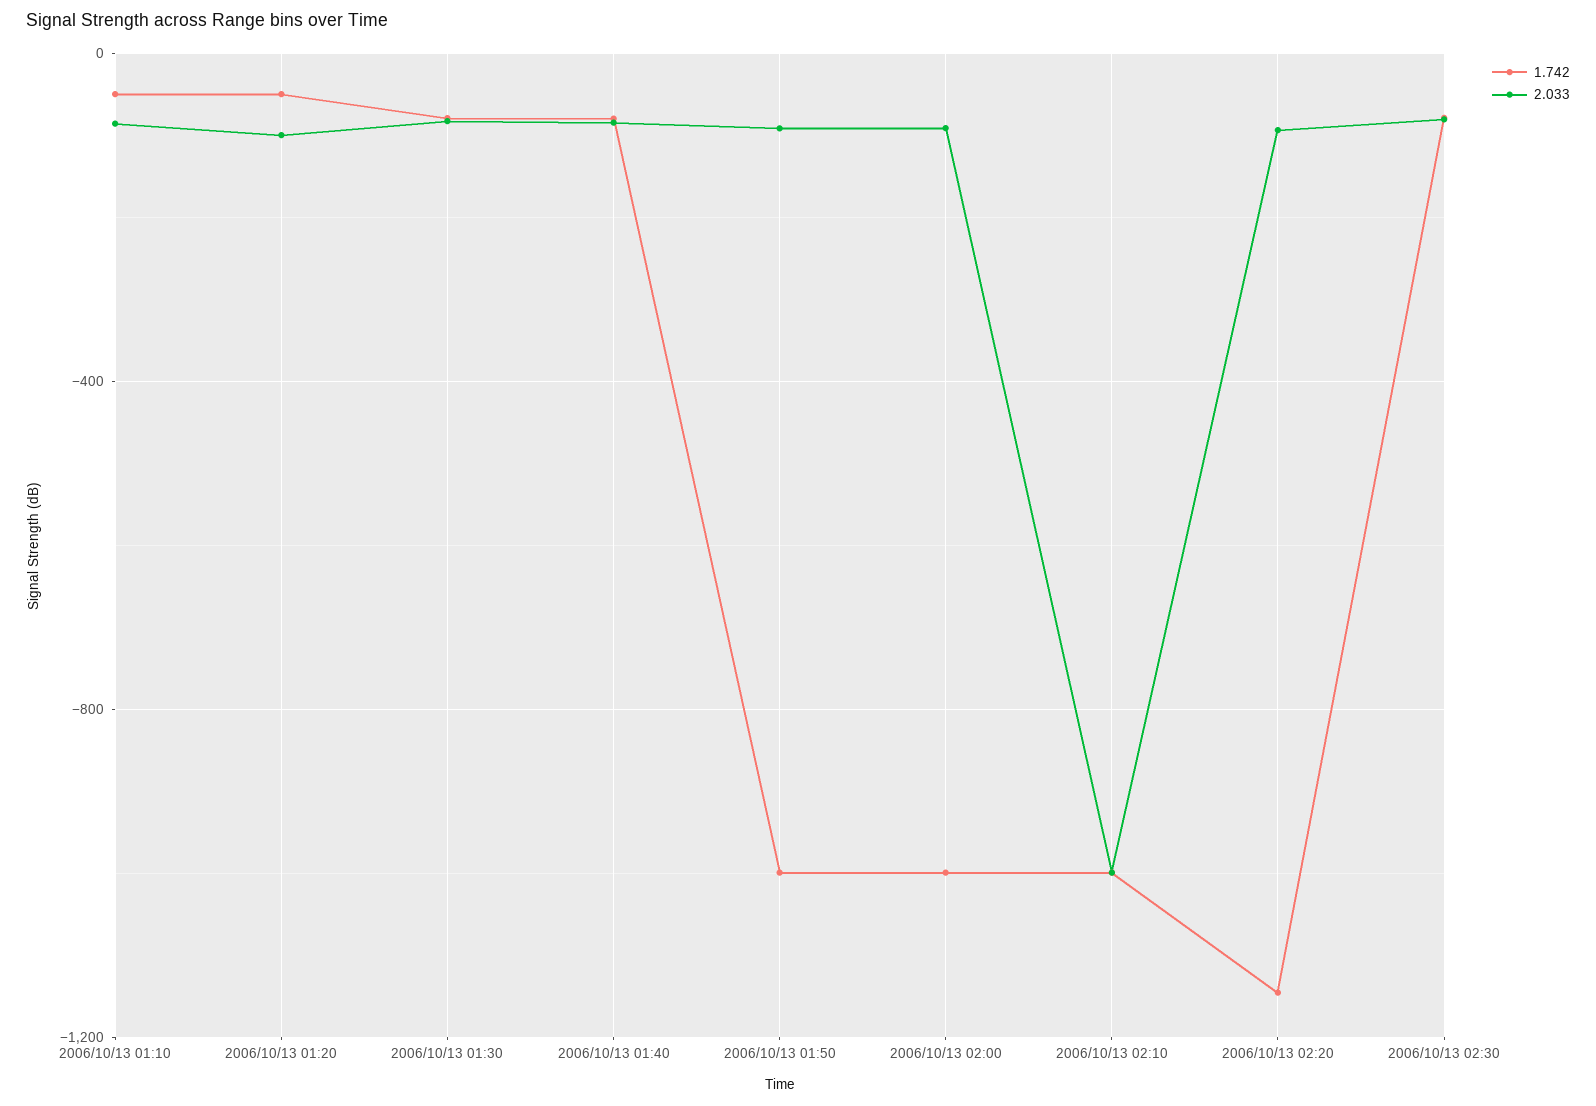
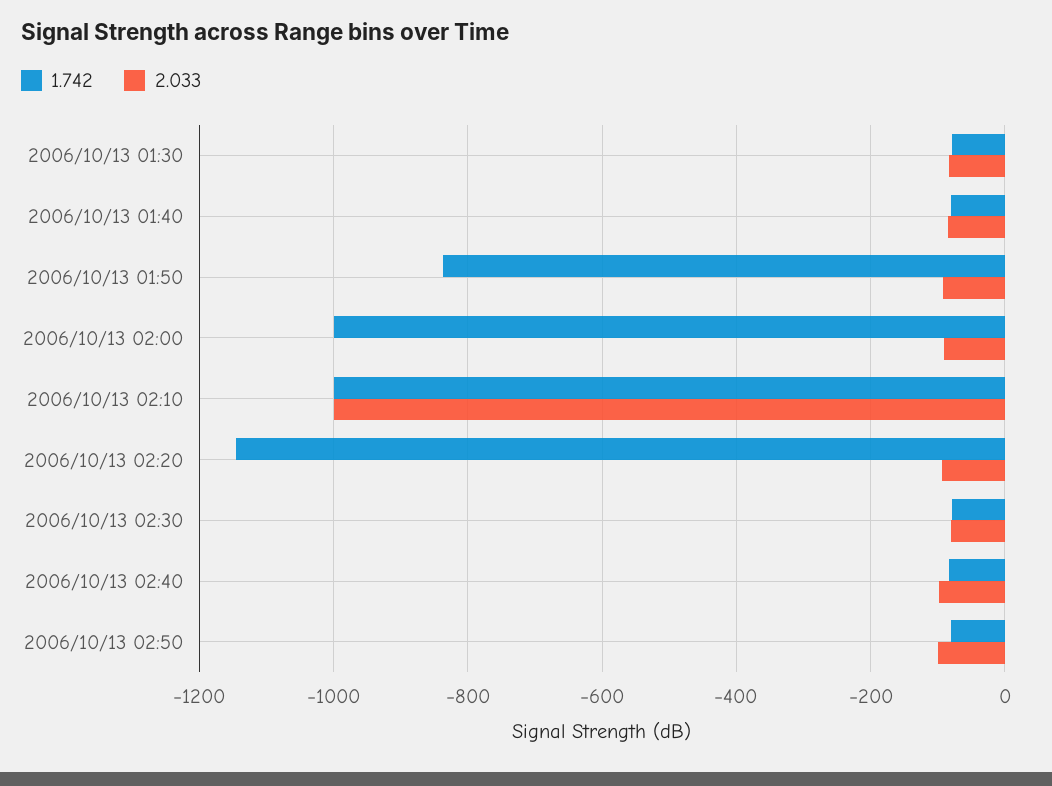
1.742, 2006/10/13 01:10: -50 -> none
2.033, 2006/10/13 01:10: -100 -> none
1.742, 2006/10/13 01:20: -50 -> none
2.033, 2006/10/13 01:20: -100 -> none
1.742, 2006/10/13 01:50: -1000 -> -840
1.742, 2006/10/13 02:40: none -> -80
2.033, 2006/10/13 02:40: none -> -100
1.742, 2006/10/13 02:50: none -> -80
2.033, 2006/10/13 02:50: none -> -100

